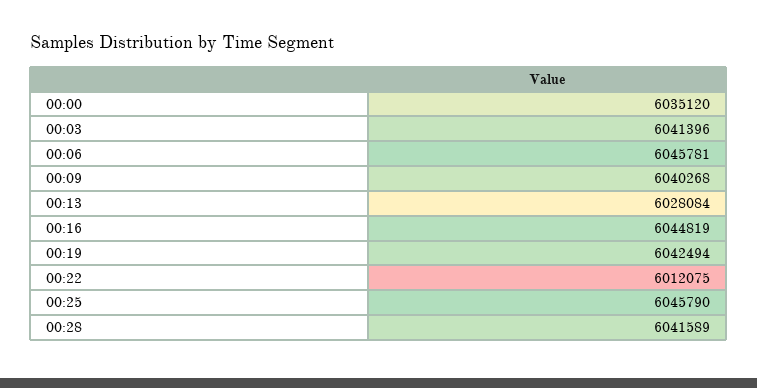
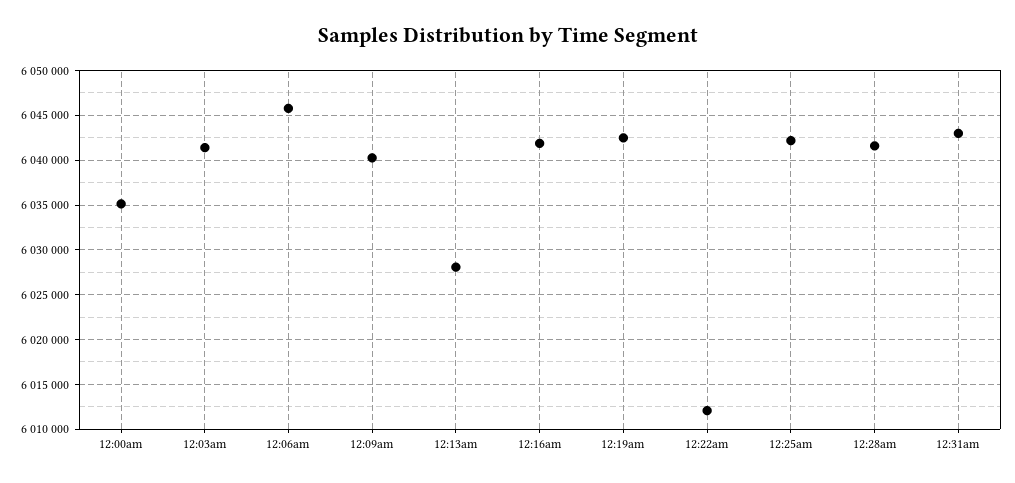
00:16: 6044819 -> 6042000
00:25: 6045790 -> 6042000
12:31am: none -> 6043000

